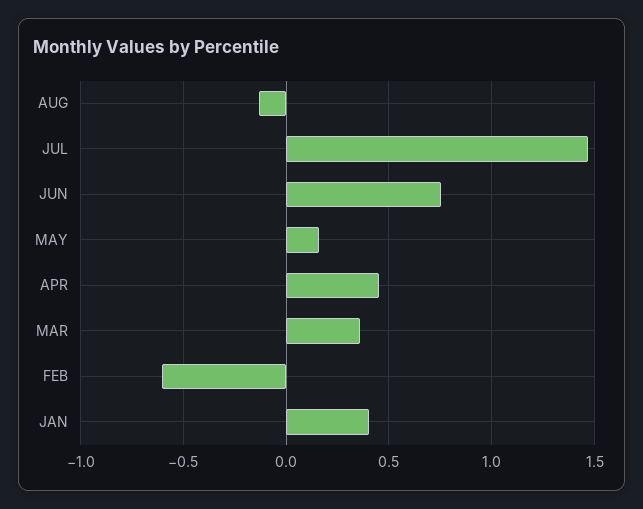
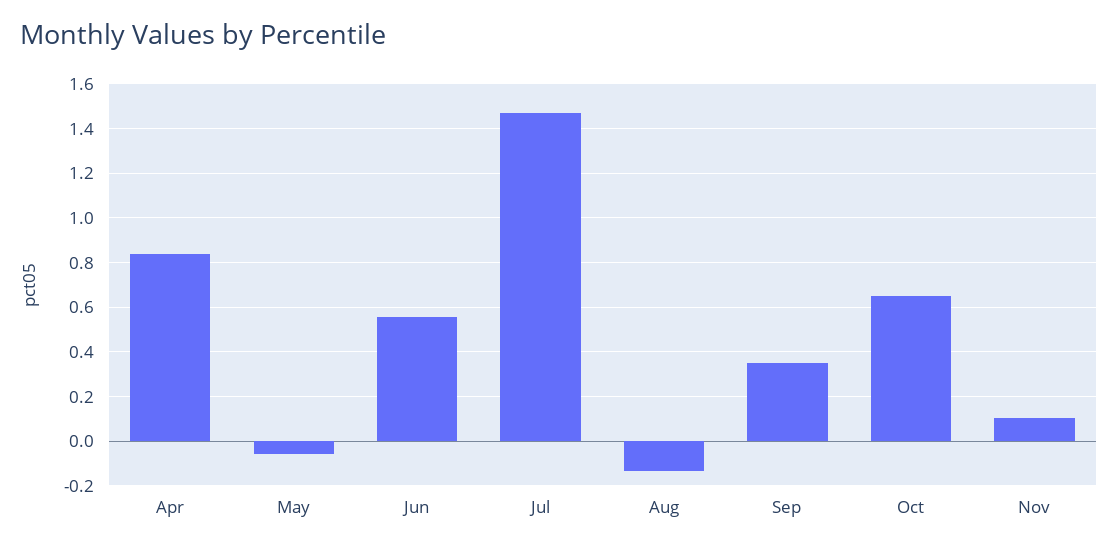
JUN: 0.75 -> 0.55
MAY: 0.15 -> -0.05
APR: 0.45 -> 0.85
MAR: 0.35 -> none
FEB: -0.6 -> none
JAN: 0.4 -> none
Sep: none -> 0.35
Oct: none -> 0.65
Nov: none -> 0.1

